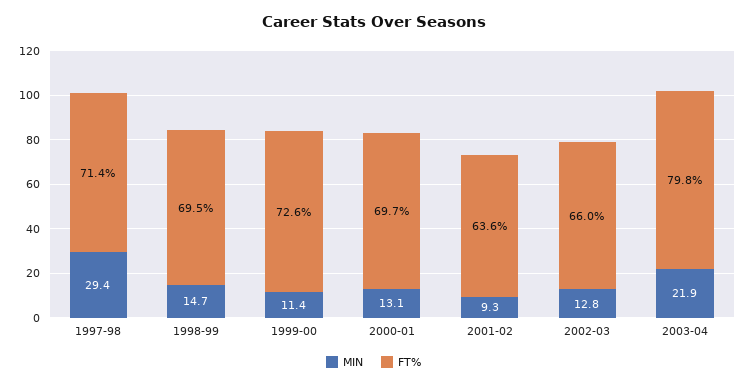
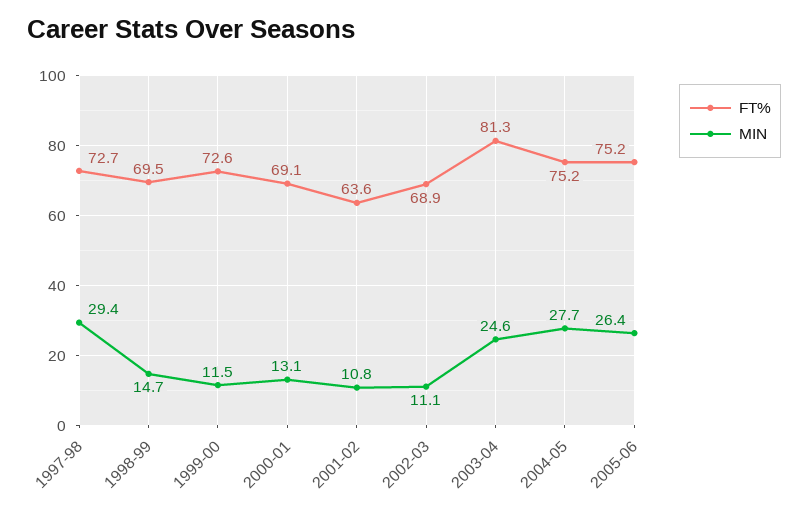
FT%, 1997-98: 71.4 -> 72.7
MIN, 1999-00: 11.4 -> 11.5
FT%, 2000-01: 69.7 -> 69.1
MIN, 2001-02: 9.3 -> 10.8
MIN, 2002-03: 12.8 -> 11.1
FT%, 2002-03: 66 -> 68.9
MIN, 2003-04: 21.9 -> 24.6
FT%, 2003-04: 79.8 -> 81.3
FT%, 2004-05: none -> 75.2
MIN, 2004-05: none -> 27.7
FT%, 2005-06: none -> 75.2
MIN, 2005-06: none -> 26.4

